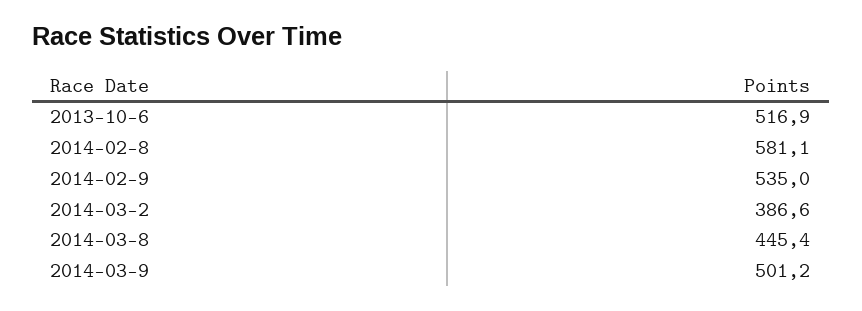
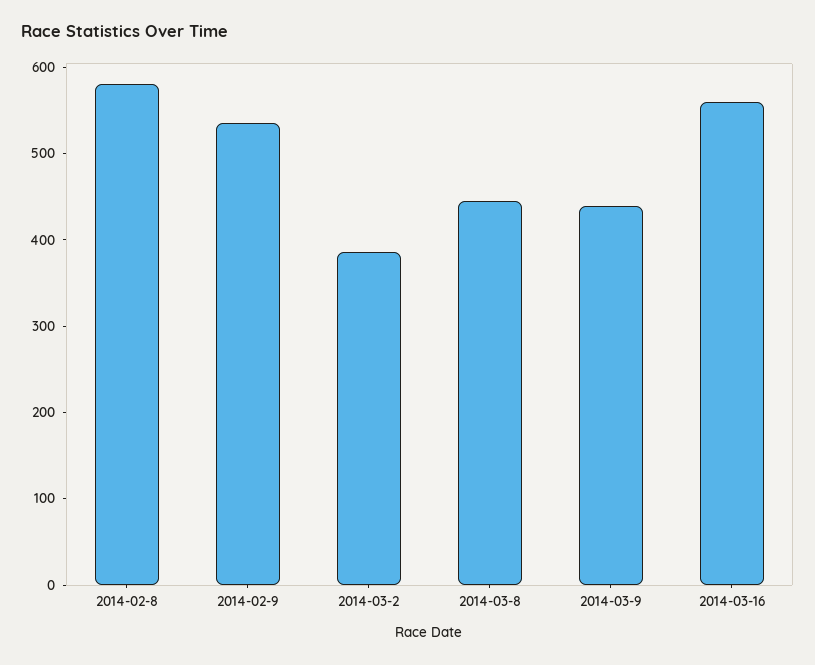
2013-10-6: 516.9 -> none
2014-03-9: 501.2 -> 440
2014-03-16: none -> 560

